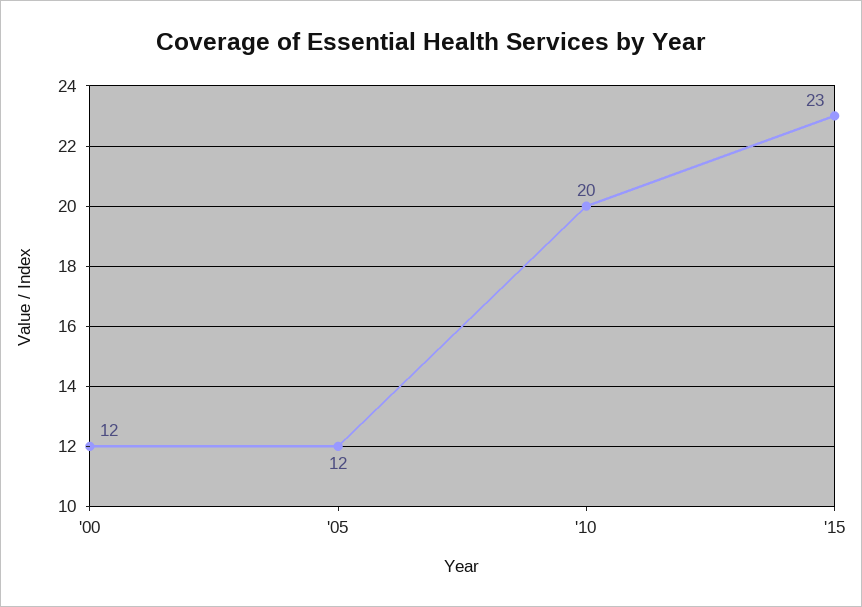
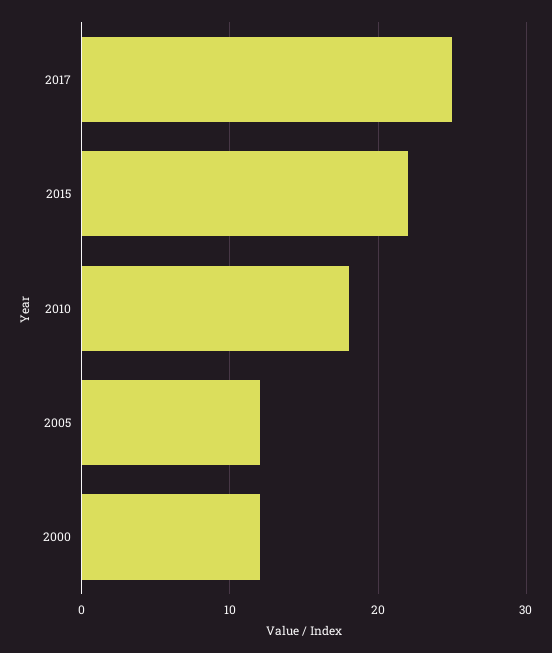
'10: 20 -> 18
'15: 23 -> 22
2017: none -> 25

